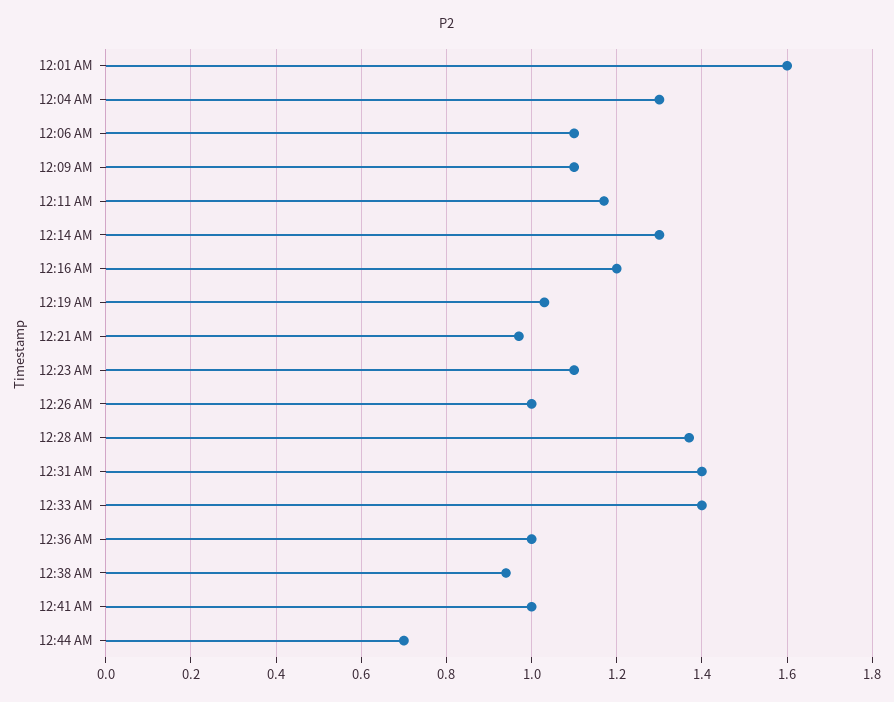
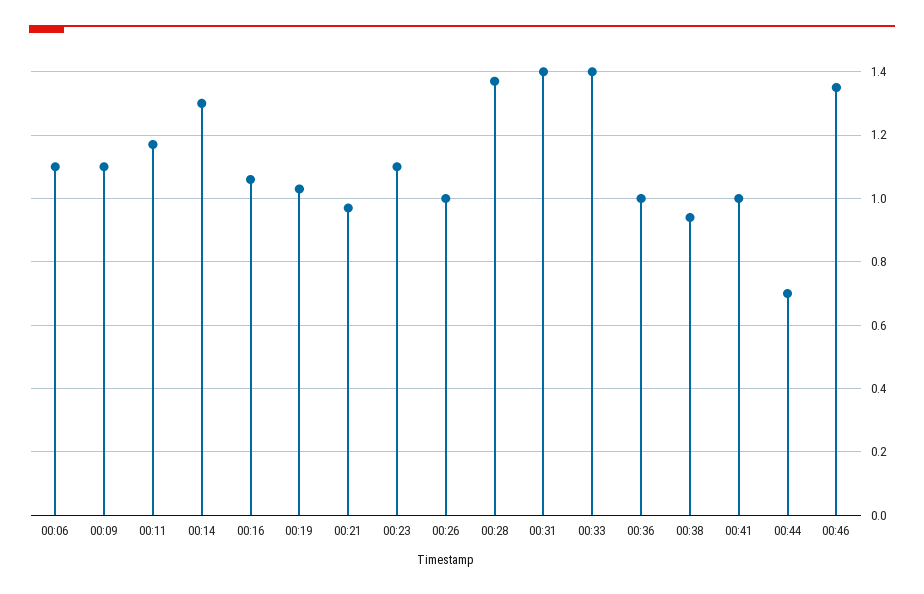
12:01 AM: 1.6 -> none
12:04 AM: 1.3 -> none
12:16 AM: 1.2 -> 1.05
00:46: none -> 1.35

